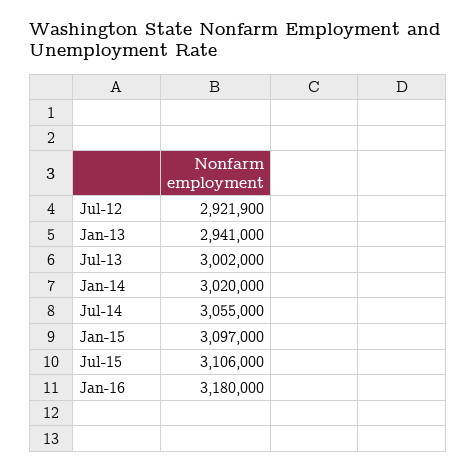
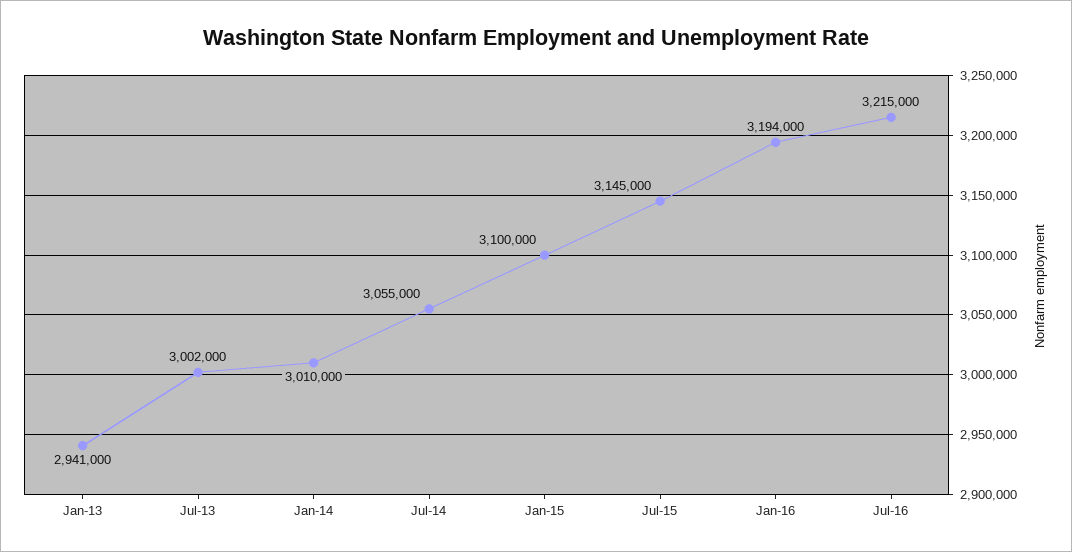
Jul-12: 2921900 -> none
Jan-14: 3020000 -> 3010000
Jan-15: 3097000 -> 3100000
Jul-15: 3106000 -> 3145000
Jan-16: 3180000 -> 3194000
Jul-16: none -> 3215000

